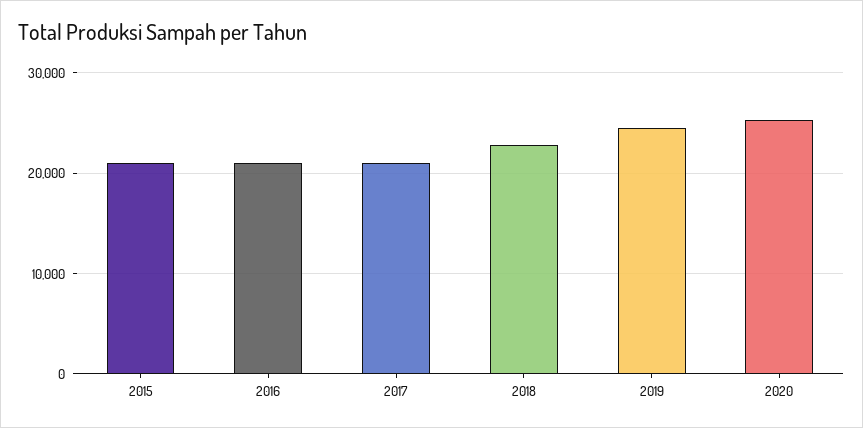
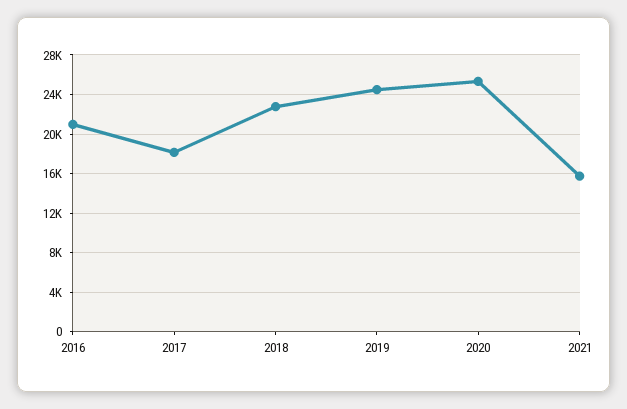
2015: 21000 -> none
2017: 21000 -> 18000
2021: none -> 16000

